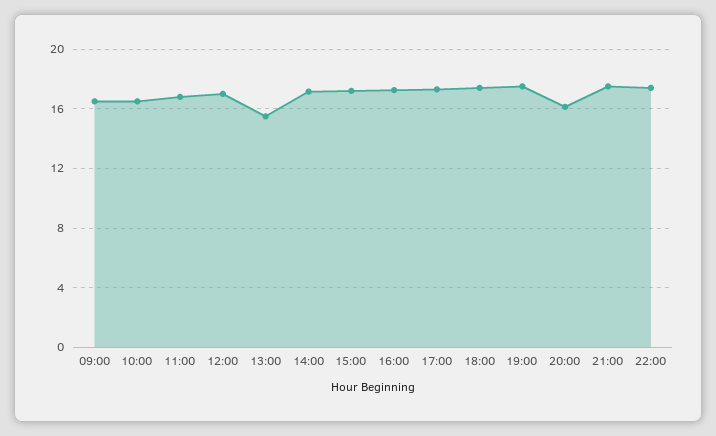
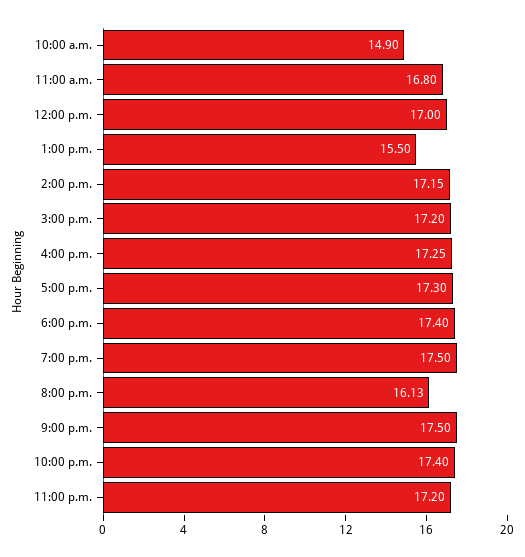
09:00: 16.5 -> none
10:00: 16.5 -> 14.9
11:00 p.m.: none -> 17.2

